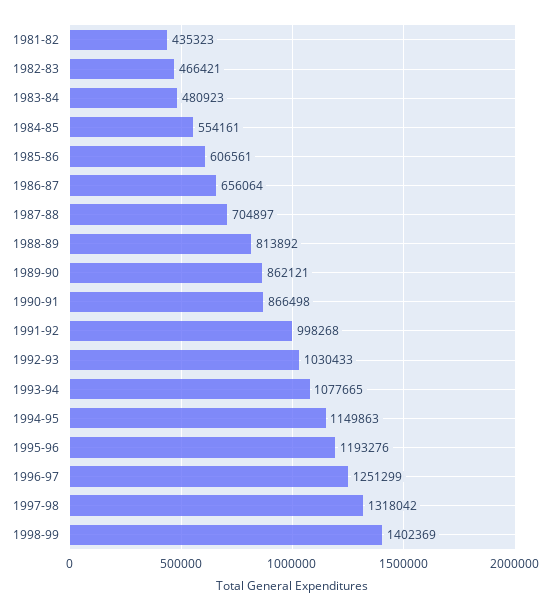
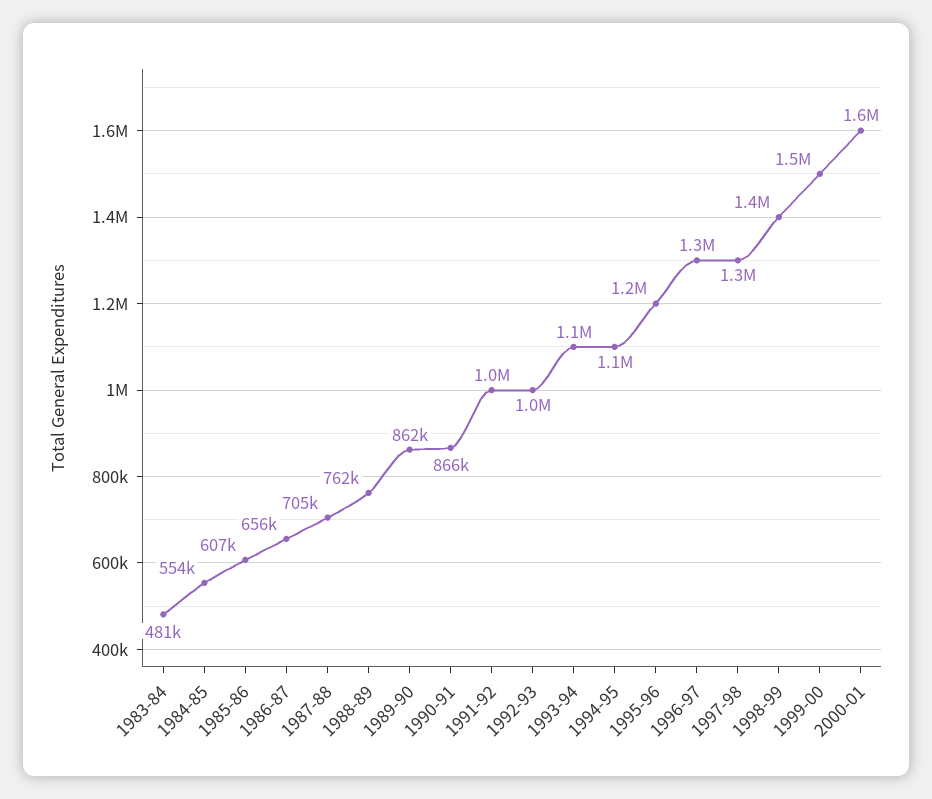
1981-82: 435323 -> none
1982-83: 466421 -> none
1988-89: 813892 -> 762000
1999-00: none -> 1500000
2000-01: none -> 1600000

